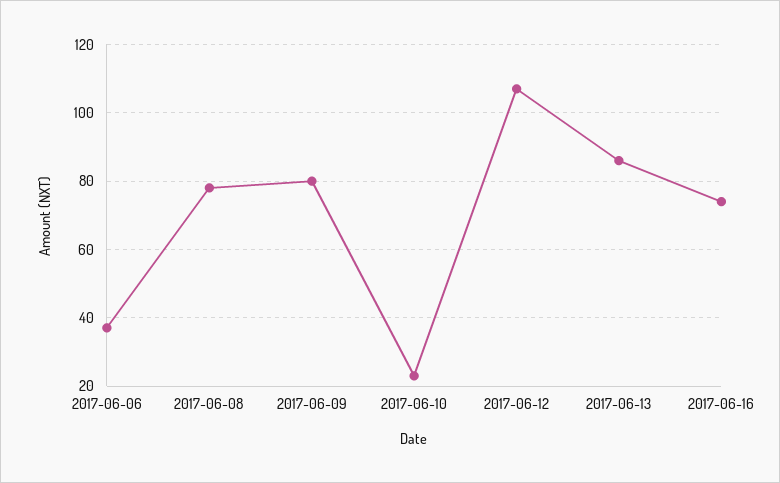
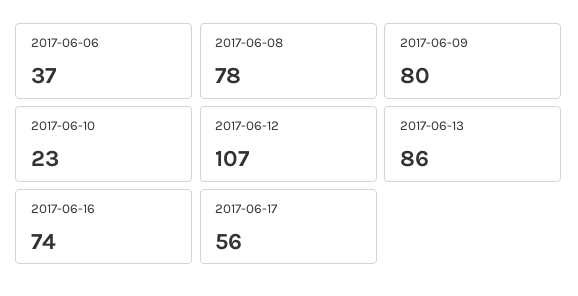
2017-06-17: none -> 56

